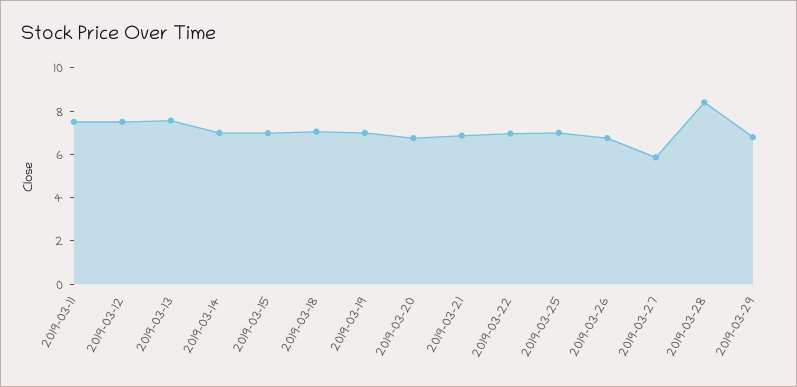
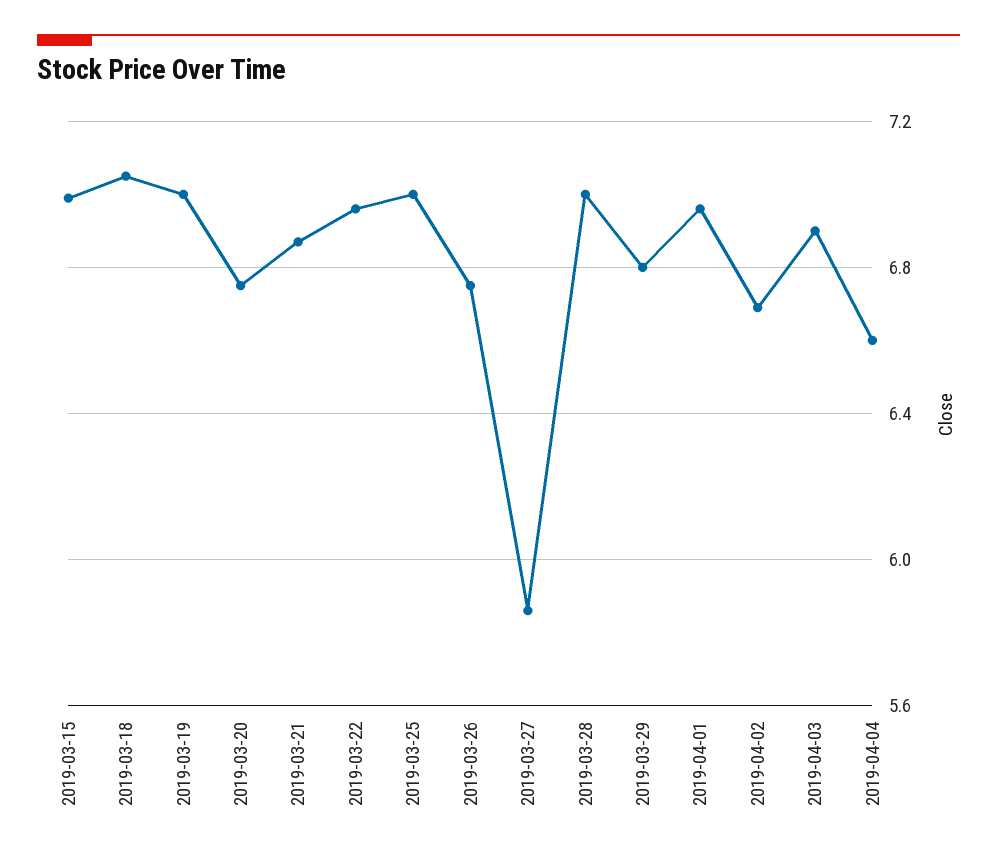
2019-03-11: 7.5 -> none
2019-03-12: 7.5 -> none
2019-03-13: 7.5 -> none
2019-03-14: 7 -> none
2019-03-28: 8.5 -> 7
2019-04-01: none -> 6.95
2019-04-02: none -> 6.7
2019-04-03: none -> 6.9
2019-04-04: none -> 6.6

